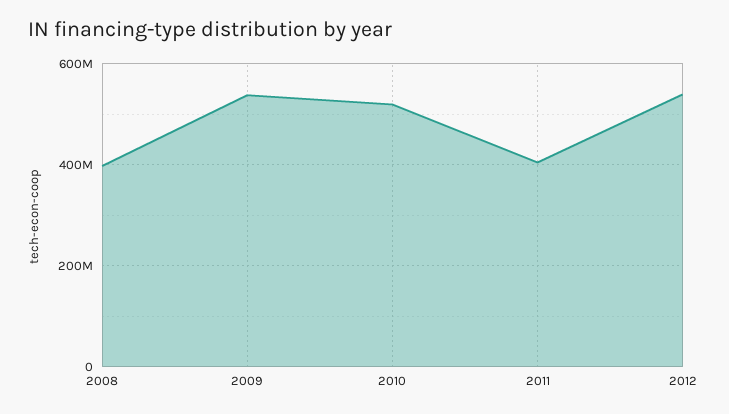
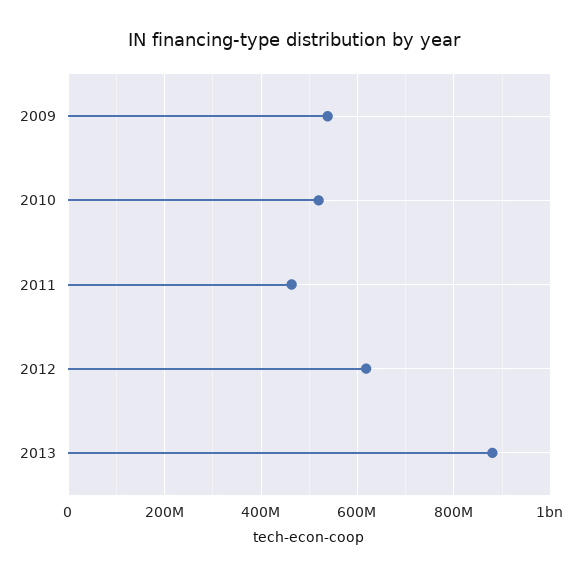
2008: 400000000 -> none
2011: 400000000 -> 460000000
2012: 540000000 -> 620000000
2013: none -> 880000000

